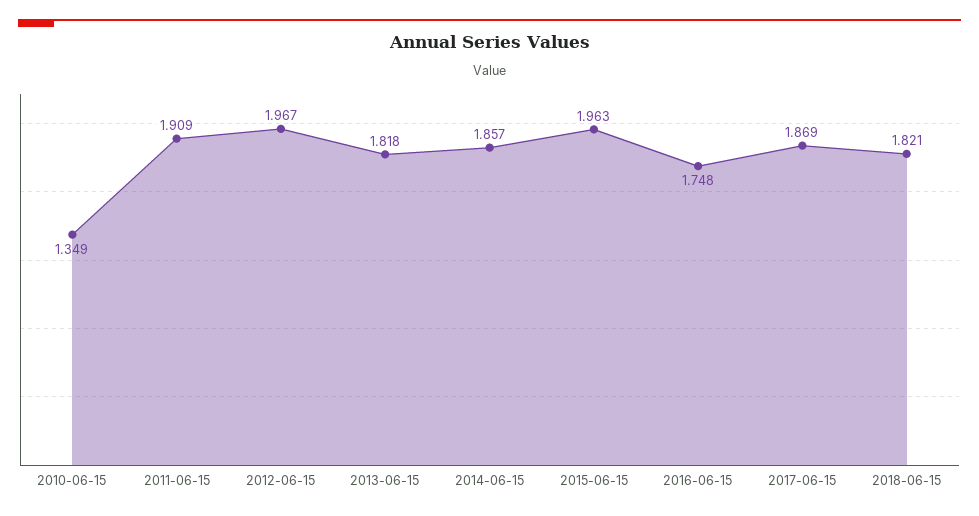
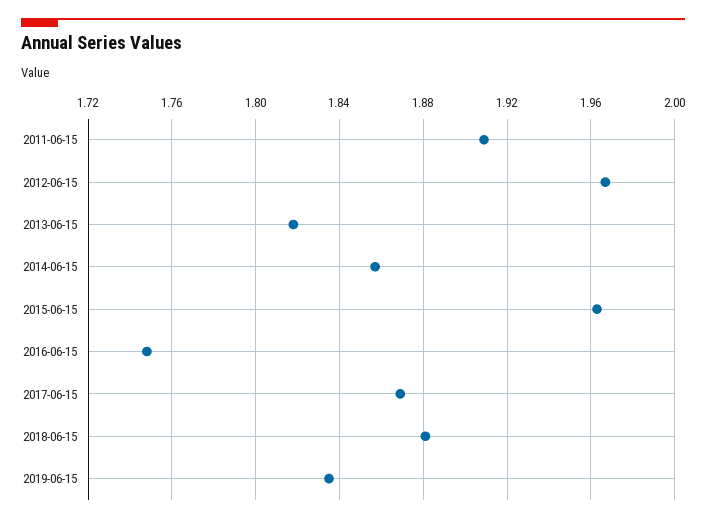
2010-06-15: 1.349 -> none
2018-06-15: 1.821 -> 1.88
2019-06-15: none -> 1.835

